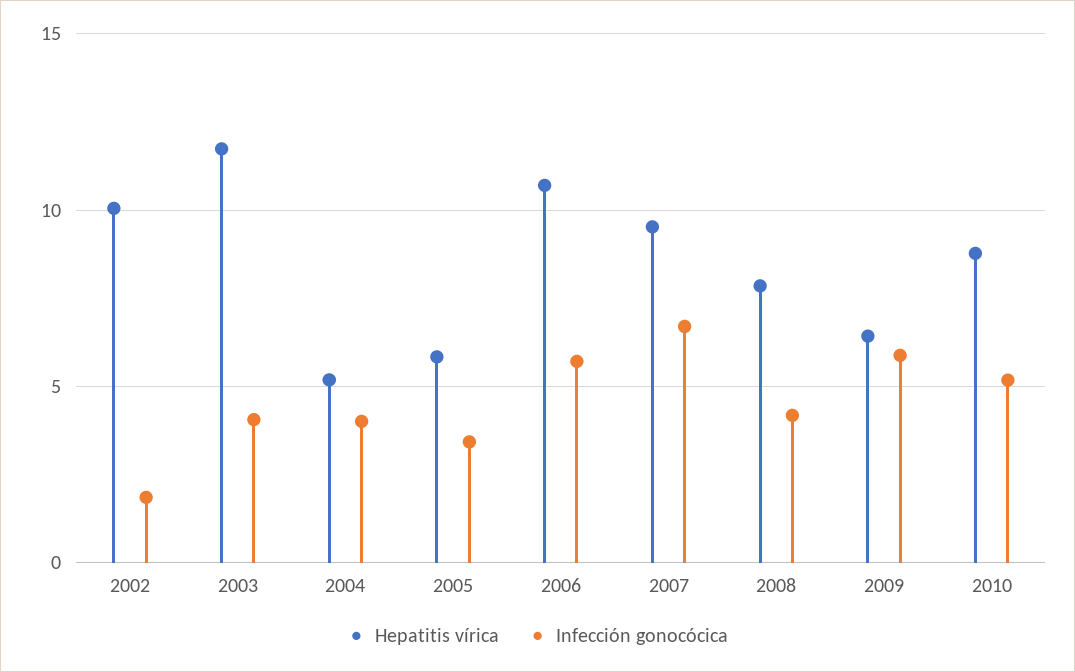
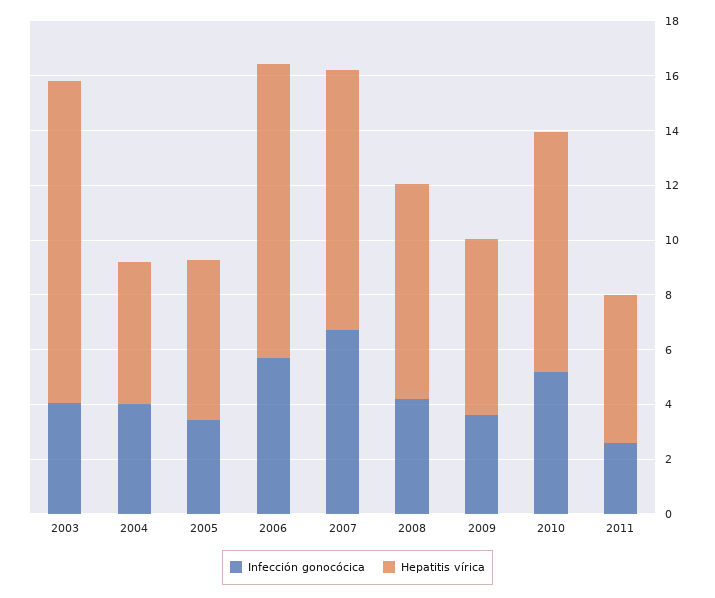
Hepatitis vírica, 2002: 10 -> none
Infección gonocócica, 2002: 2 -> none
Infección gonocócica, 2009: 6 -> 3.5
Infección gonocócica, 2011: none -> 2.5
Hepatitis vírica, 2011: none -> 5.5

